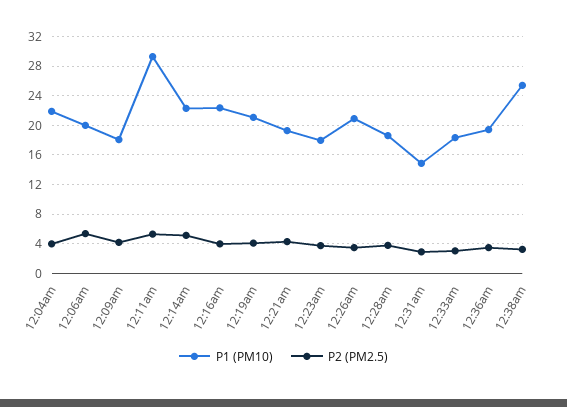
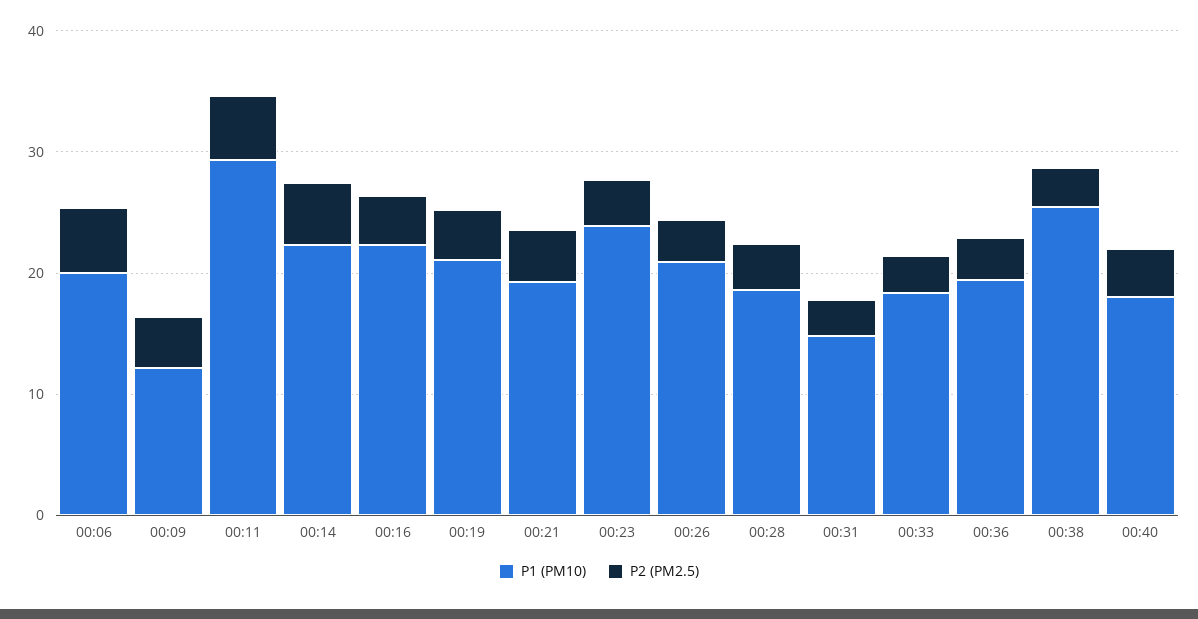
P1 (PM10), 12:04am: 22 -> none
P2 (PM2.5), 12:04am: 4 -> none
P1 (PM10), 12:09am: 18 -> 12
P1 (PM10), 12:23am: 18 -> 24
P1 (PM10), 00:40: none -> 18
P2 (PM2.5), 00:40: none -> 4

